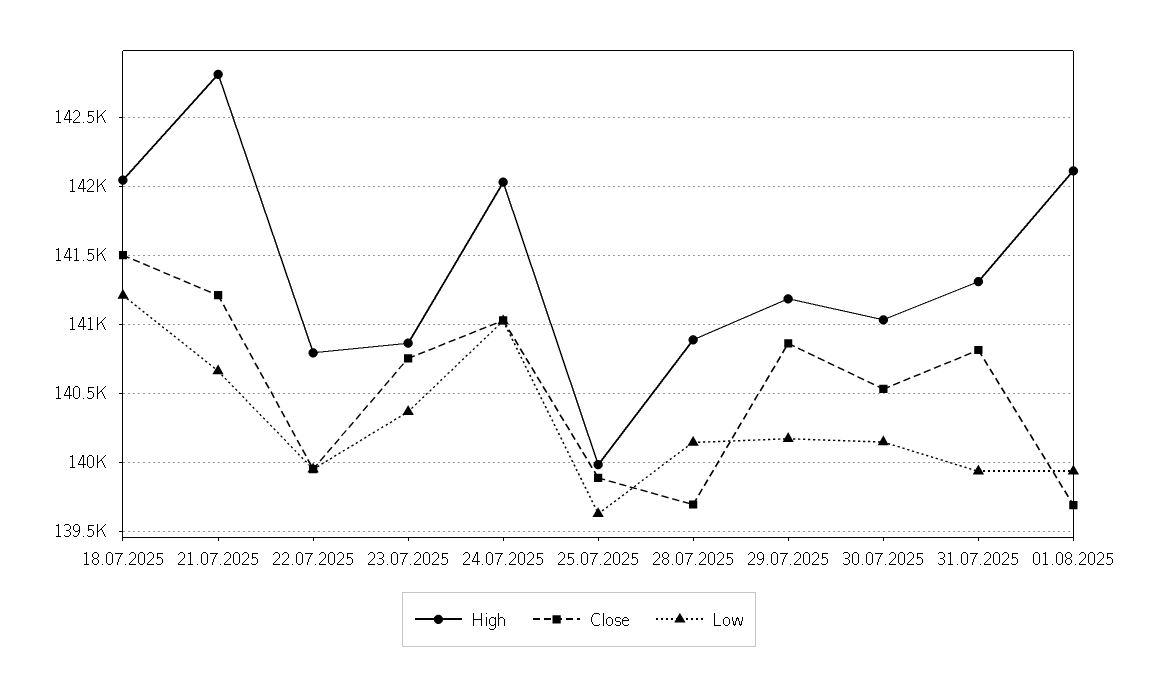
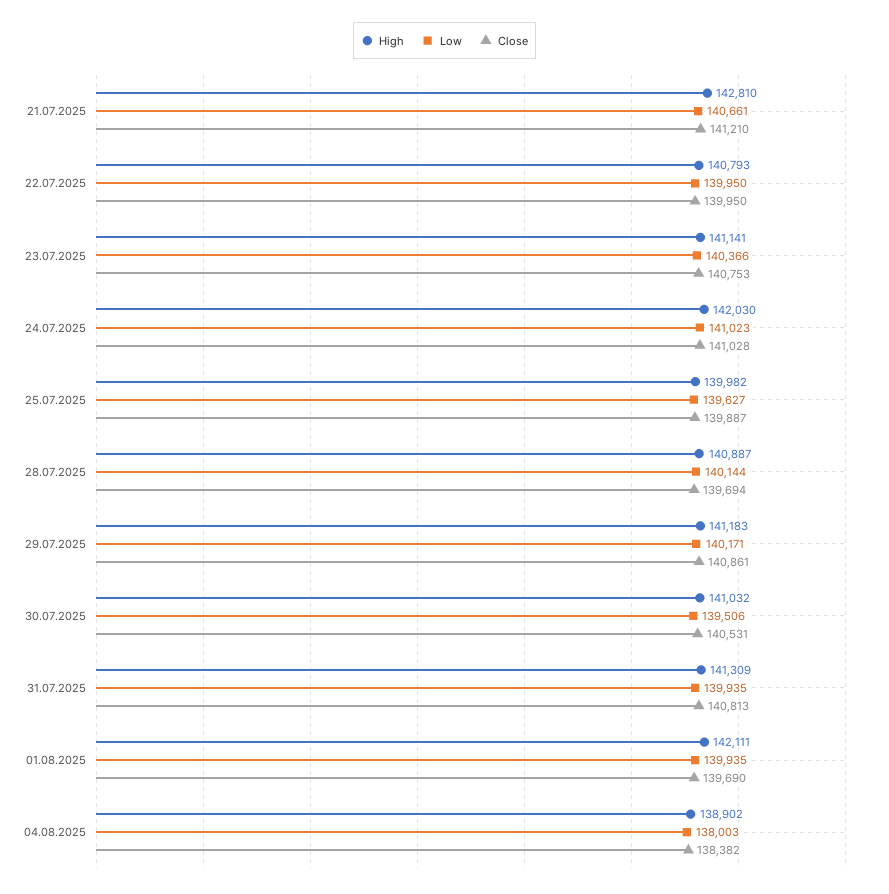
High, 18.07.2025: 142050 -> none
Close, 18.07.2025: 141500 -> none
Low, 18.07.2025: 141200 -> none
High, 23.07.2025: 140850 -> 141141
Low, 30.07.2025: 140150 -> 139506
High, 04.08.2025: none -> 138902
Low, 04.08.2025: none -> 138003
Close, 04.08.2025: none -> 138382

